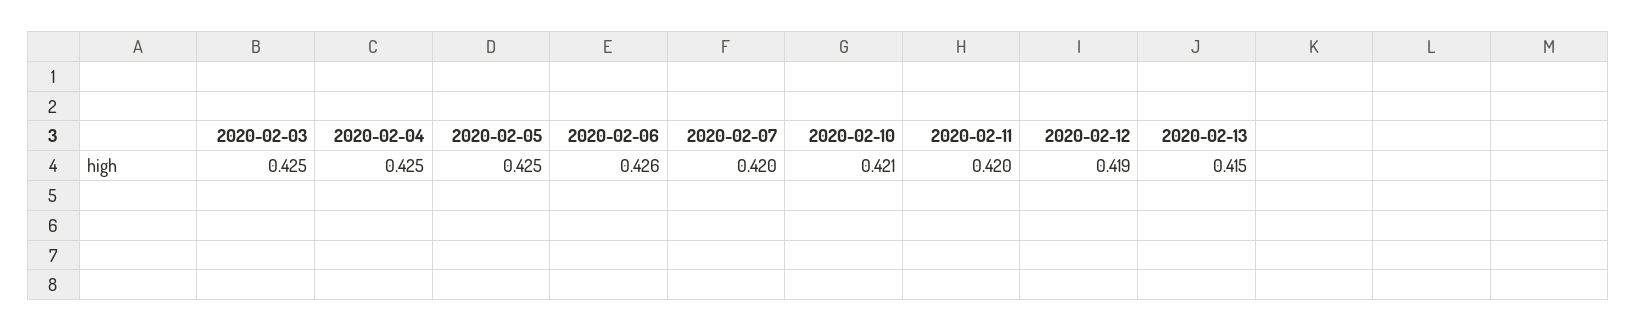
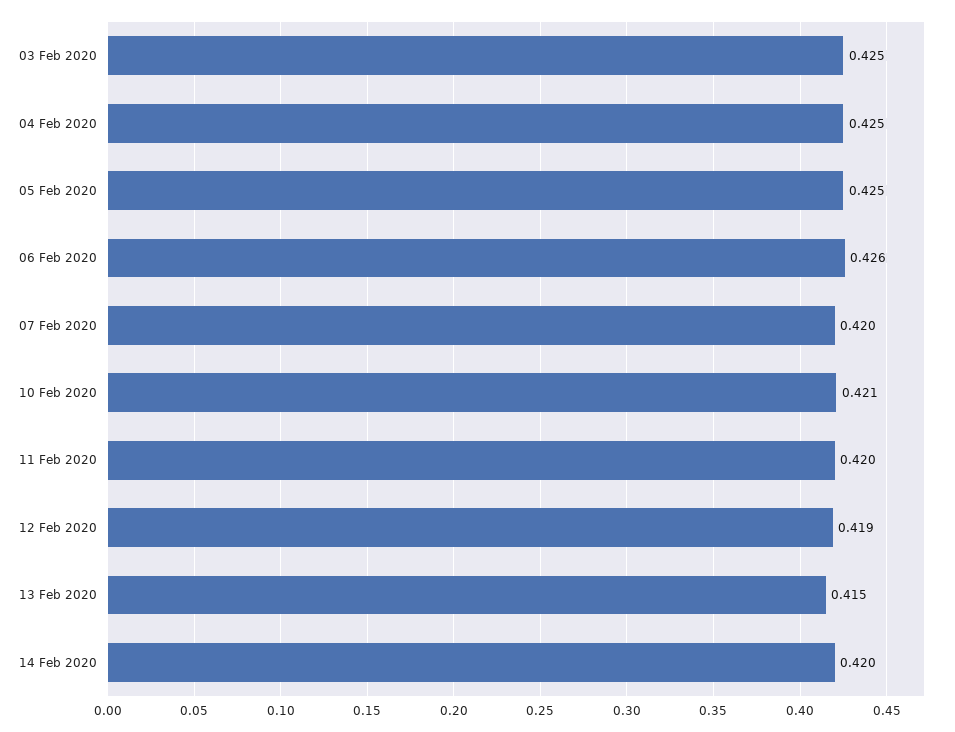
14 Feb 2020: none -> 0.42

